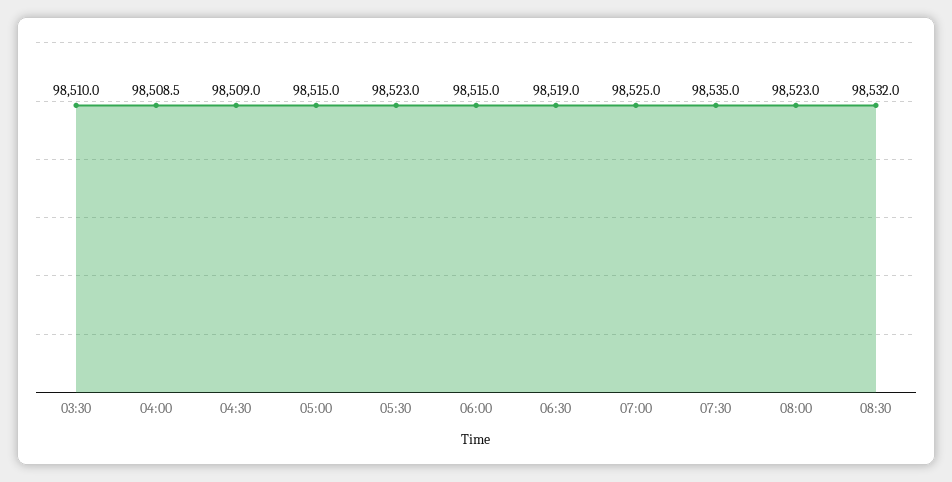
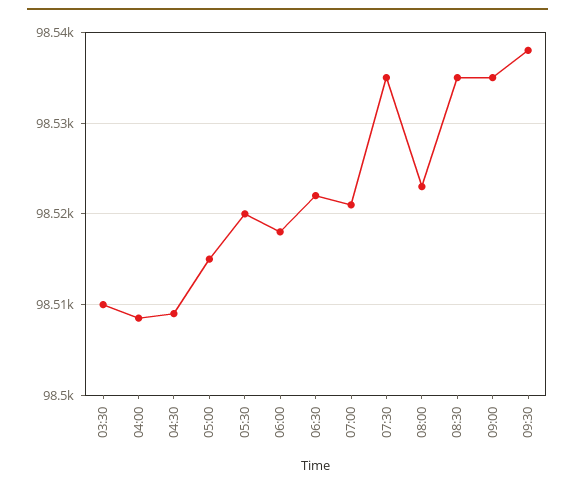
05:30: 98523 -> 98520
06:00: 98515 -> 98518
06:30: 98519 -> 98522
07:00: 98525 -> 98521
08:30: 98532 -> 98535
09:00: none -> 98535
09:30: none -> 98538

